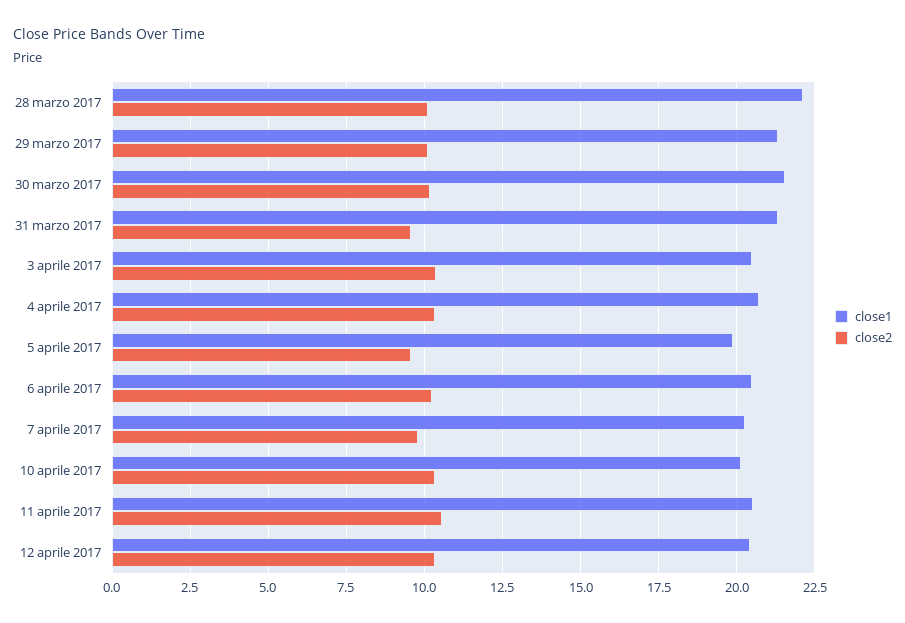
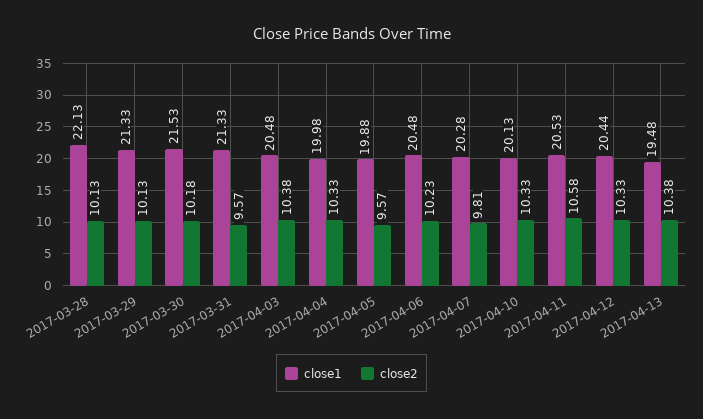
close1, 4 aprile 2017: 20.75 -> 19.98
close1, 2017-04-13: none -> 19.48
close2, 2017-04-13: none -> 10.38

